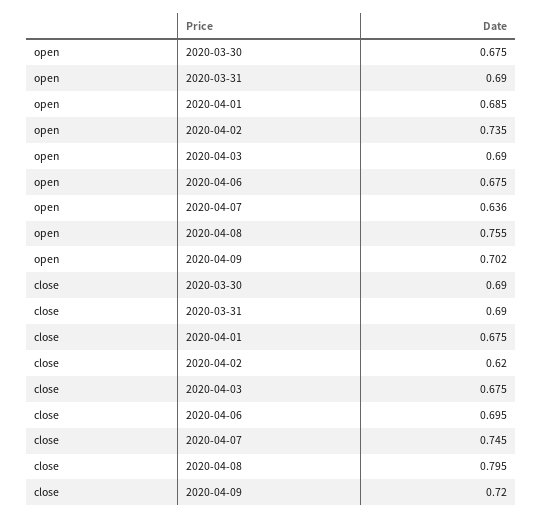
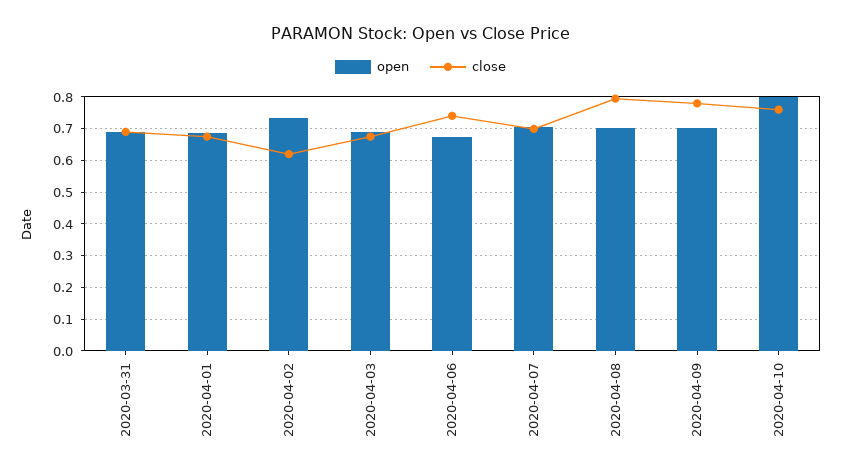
open, 2020-03-30: 0.675 -> none
open, 2020-04-07: 0.636 -> 0.7
open, 2020-04-08: 0.755 -> 0.7
close, 2020-03-30: 0.69 -> none
close, 2020-04-06: 0.695 -> 0.74
close, 2020-04-07: 0.745 -> 0.7
close, 2020-04-09: 0.72 -> 0.78
open, 2020-04-10: none -> 0.8
close, 2020-04-10: none -> 0.76

